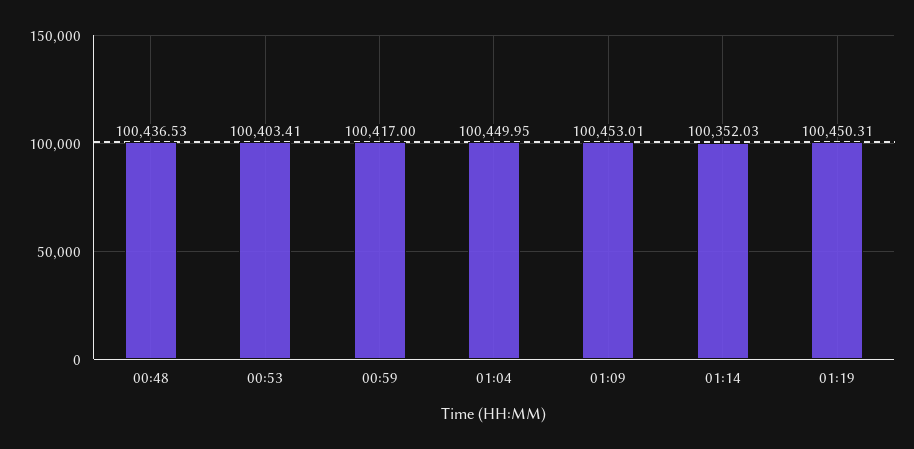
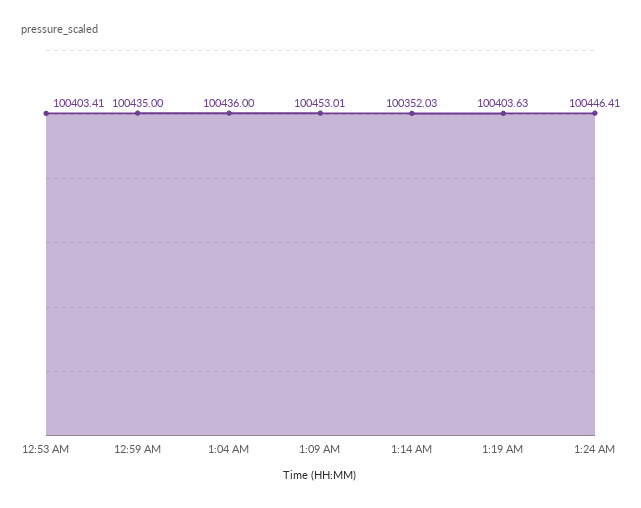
00:48: 100436.53 -> none
00:59: 100417 -> 100435
01:04: 100449.95 -> 100436
01:19: 100450.31 -> 100403.63
1:24 AM: none -> 100446.41

